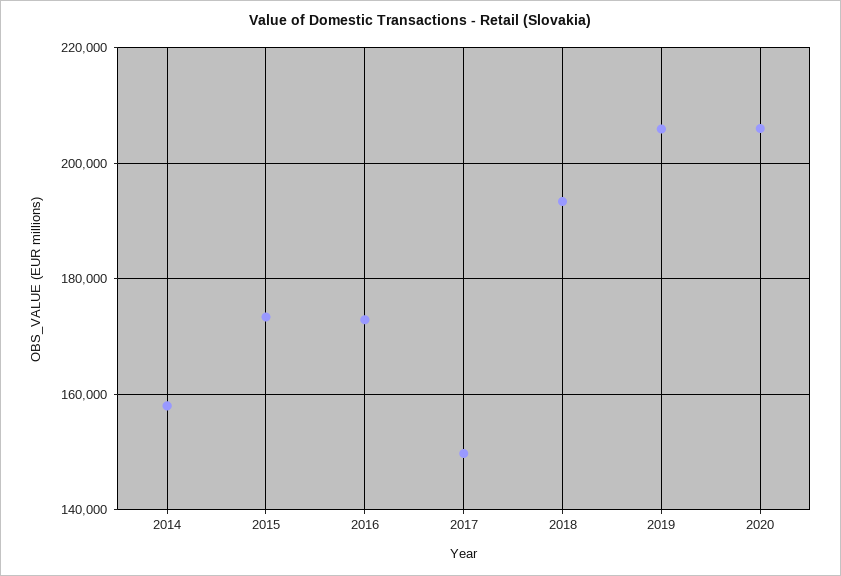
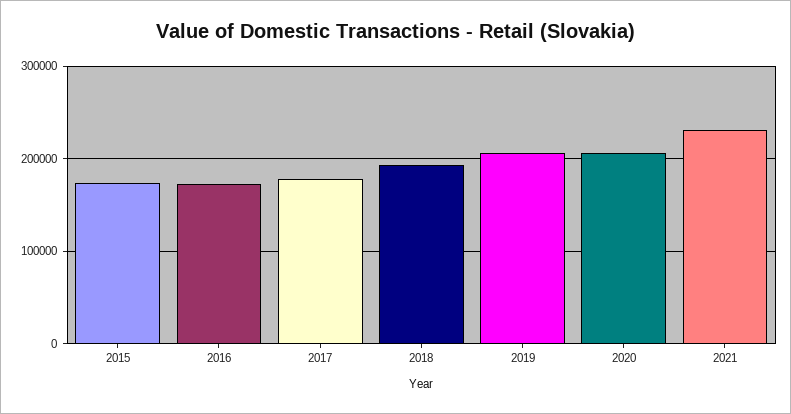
2014: 158000 -> none
2017: 150000 -> 180000
2021: none -> 230000

